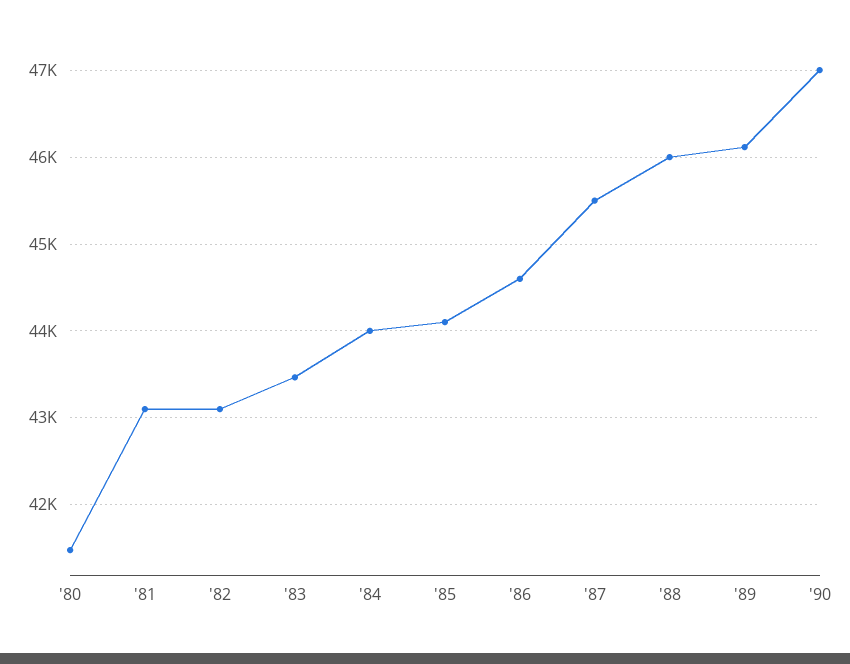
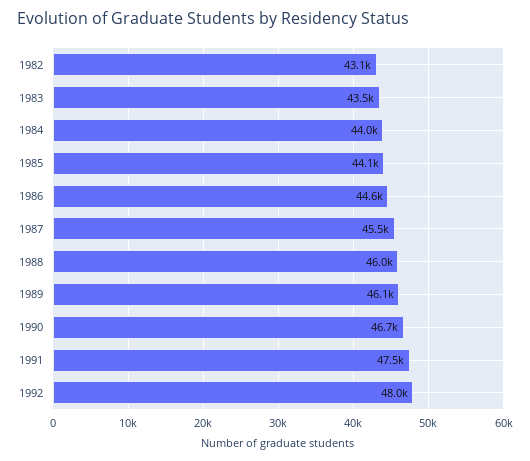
'80: 41500 -> none
'81: 43100 -> none
'90: 47000 -> 46700
1991: none -> 47500
1992: none -> 48000

